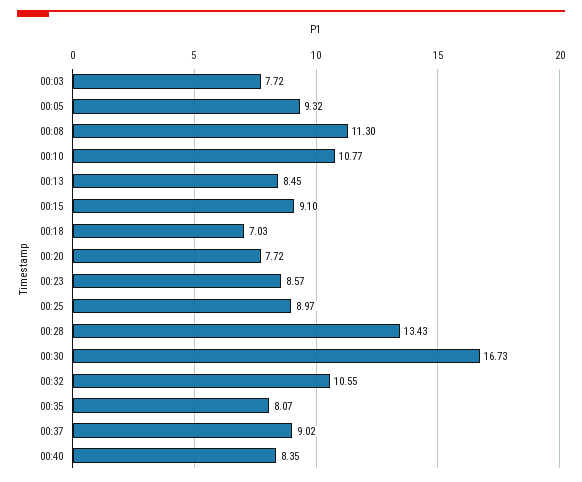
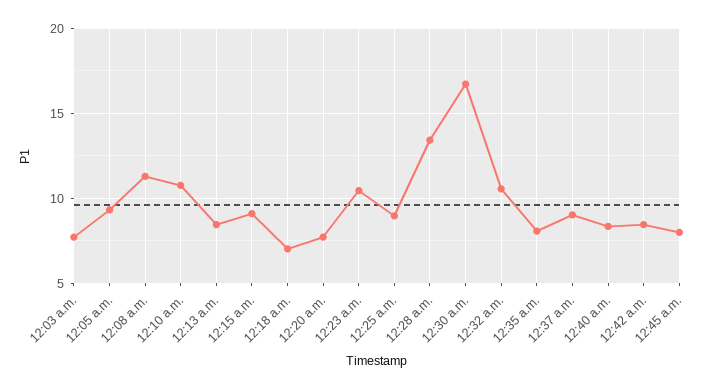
00:23: 8.57 -> 10.5
12:42 a.m.: none -> 8.5
12:45 a.m.: none -> 8

